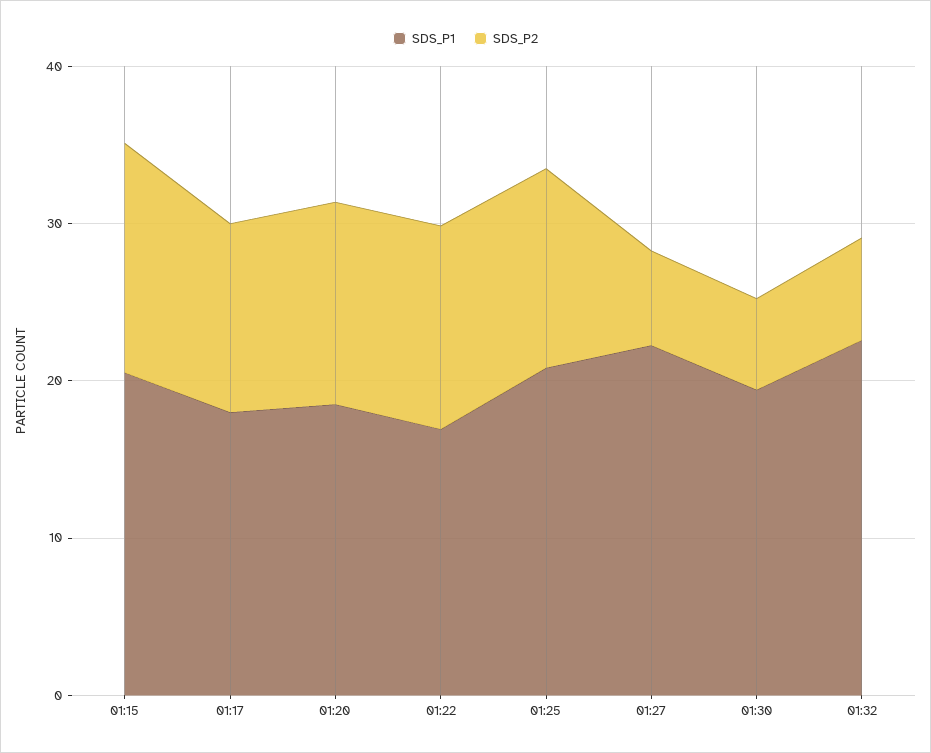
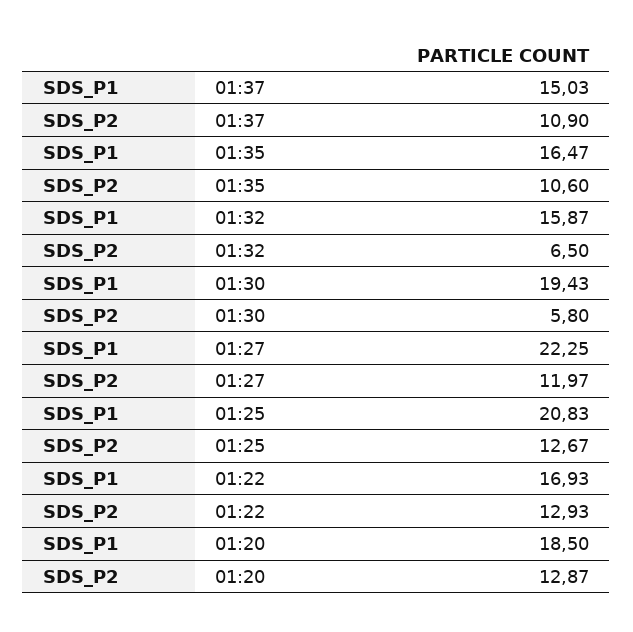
SDS_P1, 01:15: 20 -> none
SDS_P2, 01:15: 14 -> none
SDS_P1, 01:17: 18 -> none
SDS_P2, 01:17: 12 -> none
SDS_P2, 01:27: 6 -> 11.97
SDS_P1, 01:32: 22 -> 15.87
SDS_P1, 01:37: none -> 15.03
SDS_P2, 01:37: none -> 10.9
SDS_P1, 01:35: none -> 16.47
SDS_P2, 01:35: none -> 10.6

